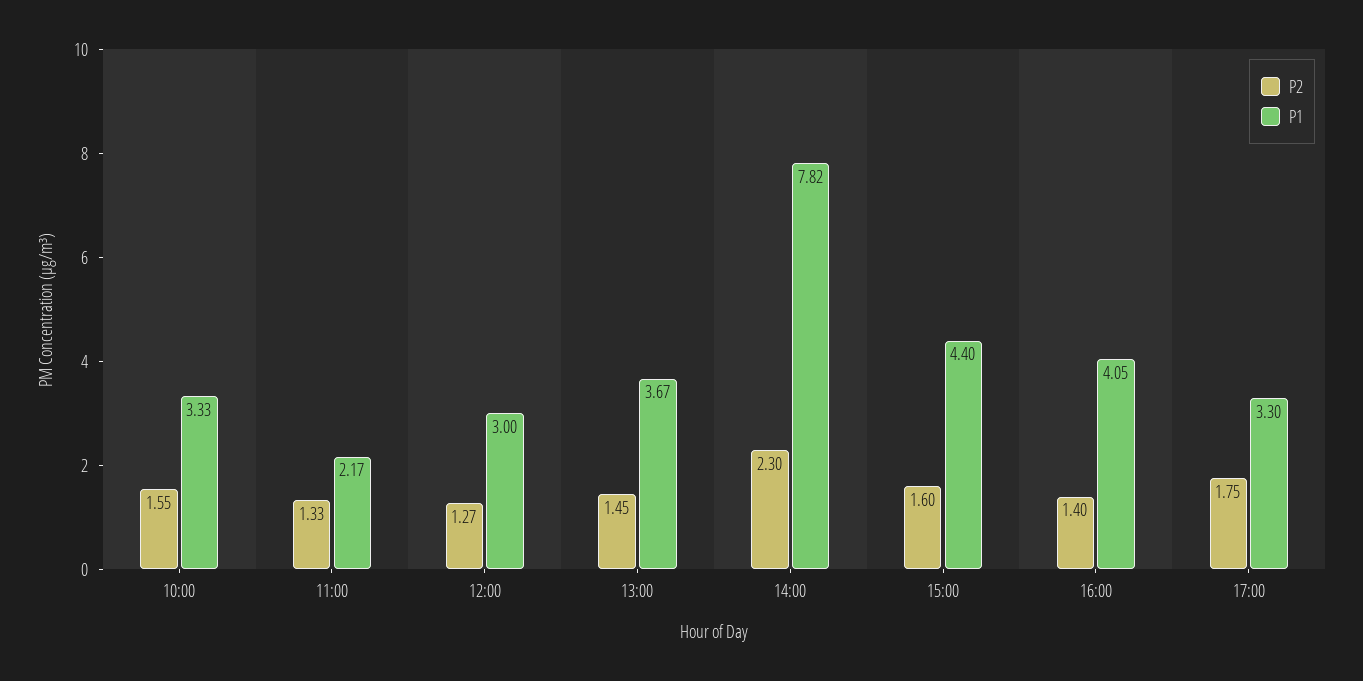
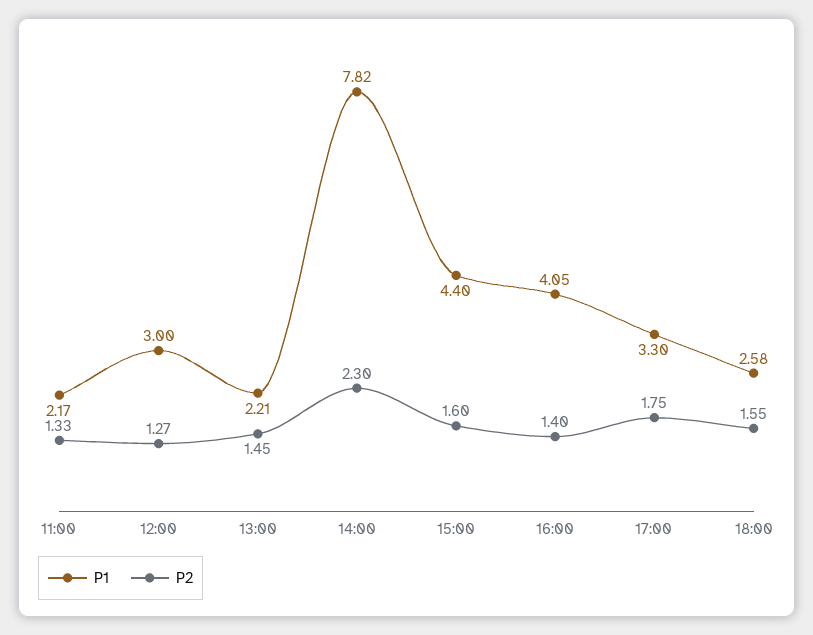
P2, 10:00: 1.55 -> none
P1, 10:00: 3.33 -> none
P1, 13:00: 3.67 -> 2.21
P1, 18:00: none -> 2.58
P2, 18:00: none -> 1.55

